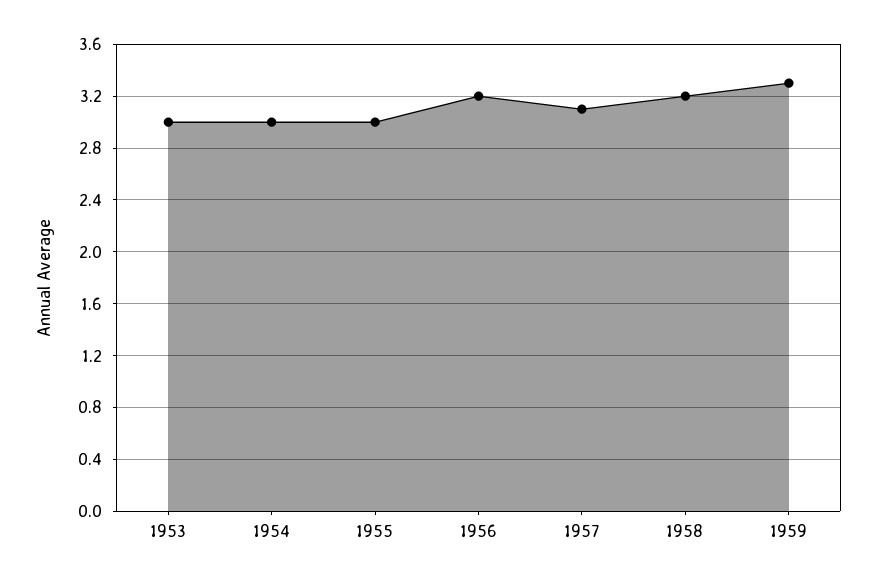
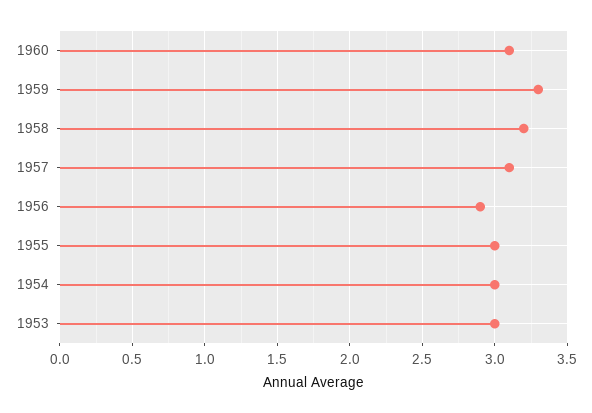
1956: 3.2 -> 2.9
1960: none -> 3.1

